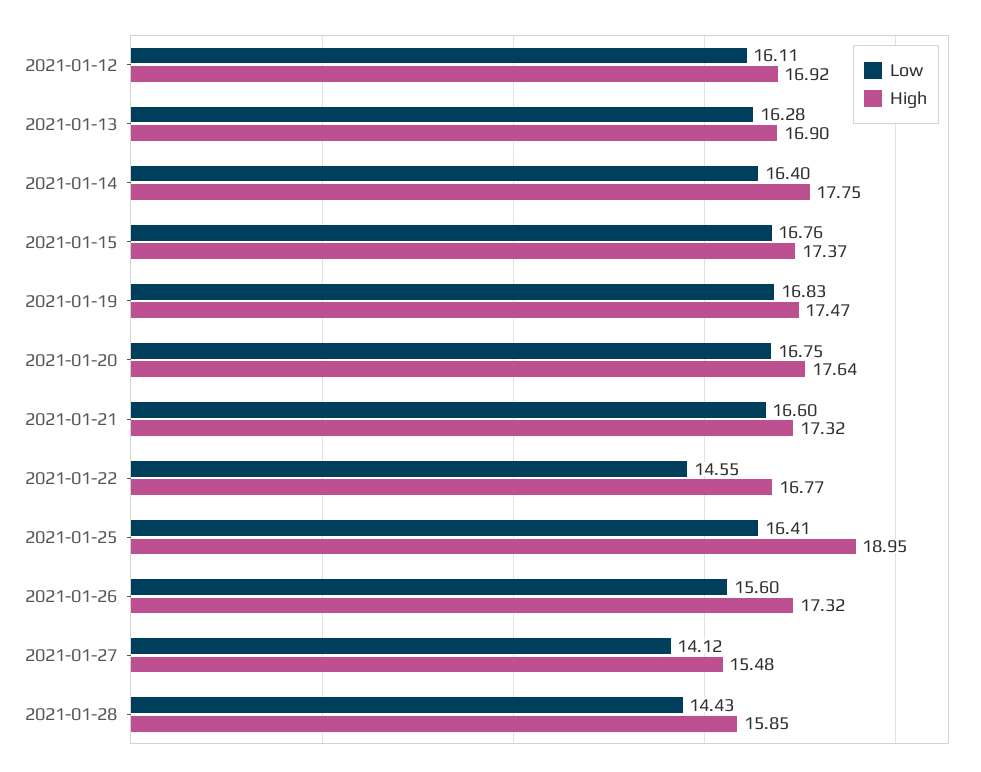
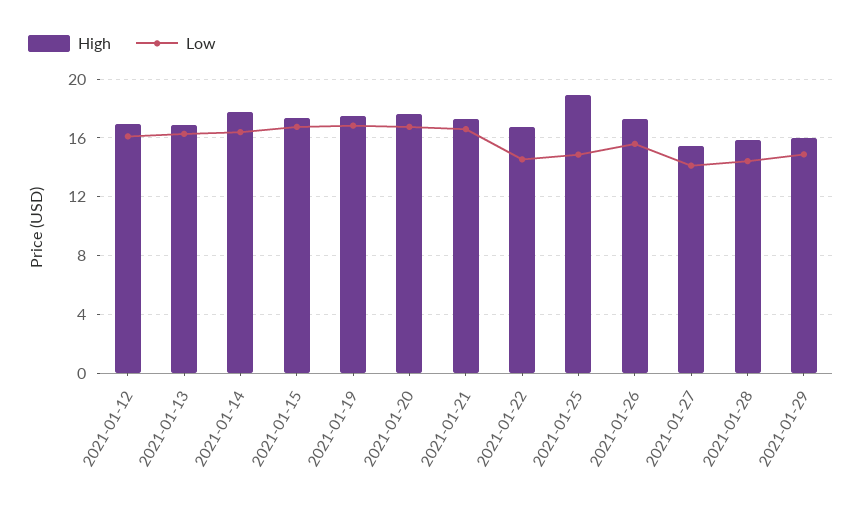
Low, 2021-01-25: 16.41 -> 15
High, 2021-01-29: none -> 16
Low, 2021-01-29: none -> 15

